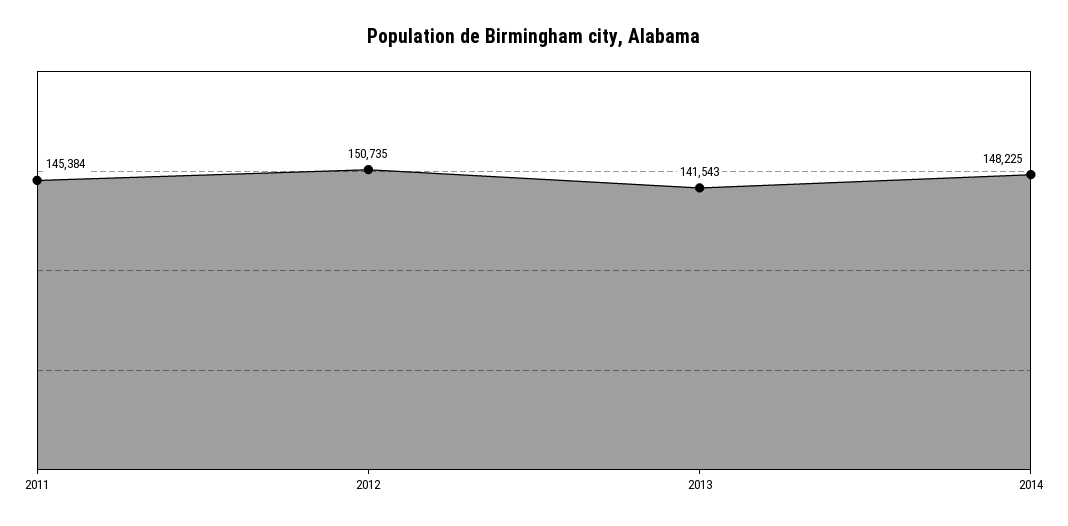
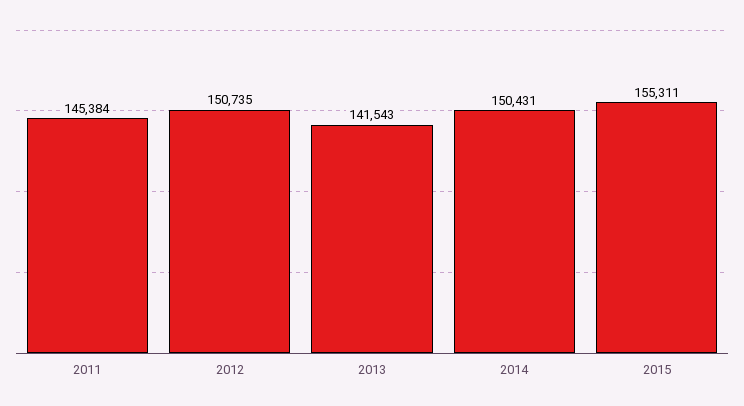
2014: 148225 -> 150431
2015: none -> 155311

